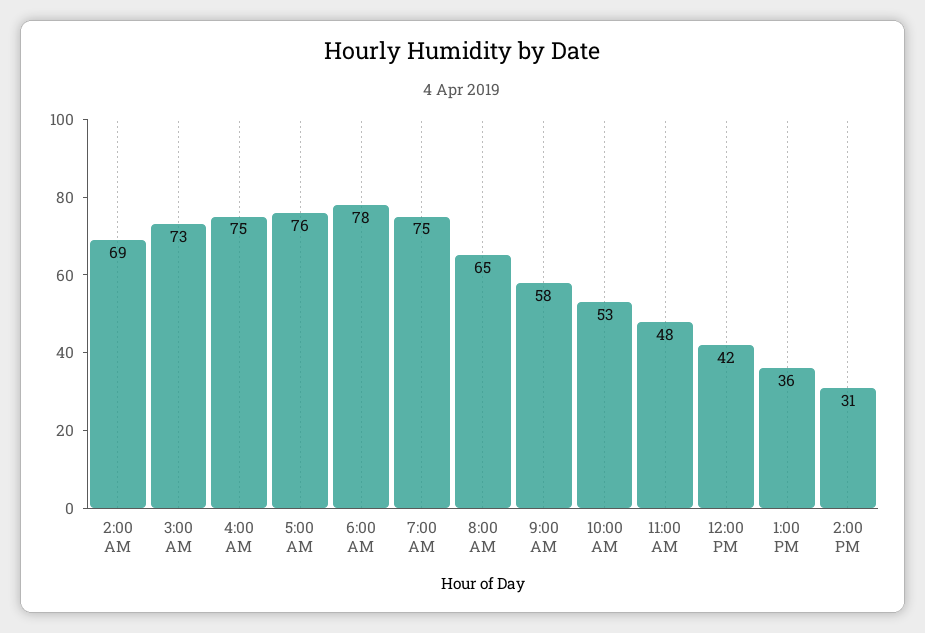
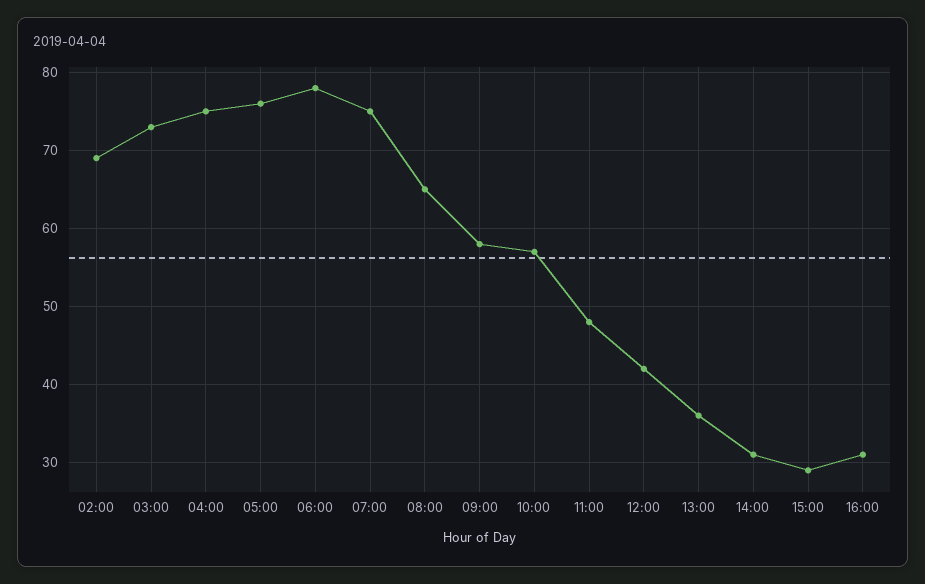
10:00 AM: 53 -> 57
15:00: none -> 29
16:00: none -> 31

